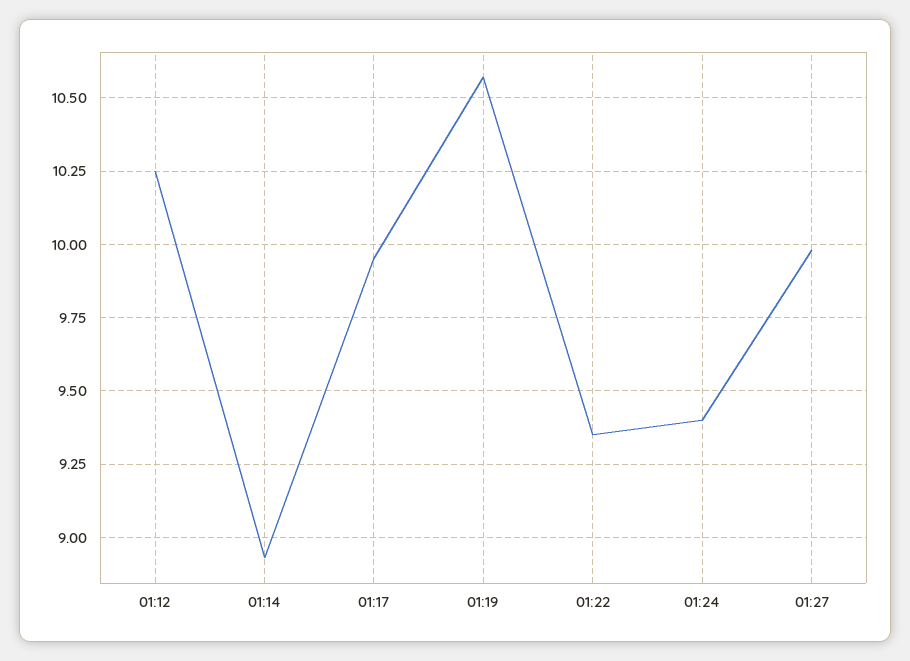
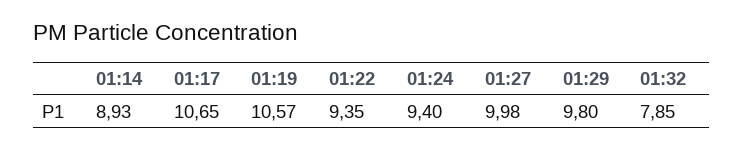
01:12: 10.25 -> none
01:17: 9.95 -> 10.65
01:29: none -> 9.8
01:32: none -> 7.85

